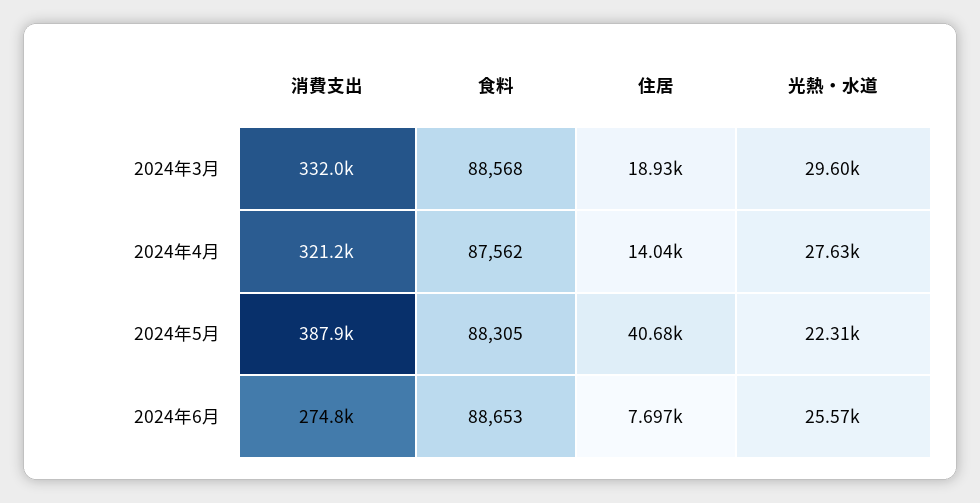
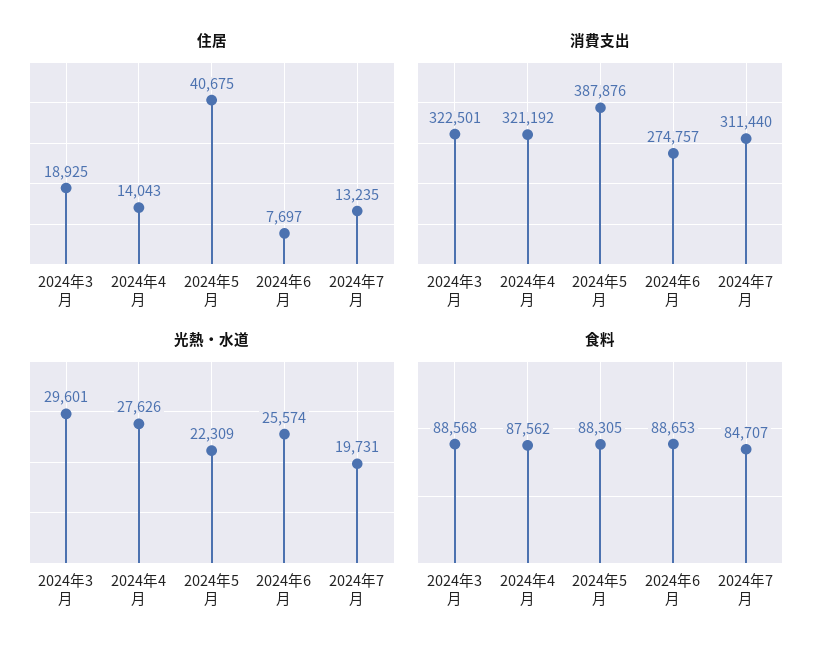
消費支出, 2024年3月: 332000 -> 322501
住居, 2024年7月: none -> 13235
消費支出, 2024年7月: none -> 311440
光熱・水道, 2024年7月: none -> 19731
食料, 2024年7月: none -> 84707

